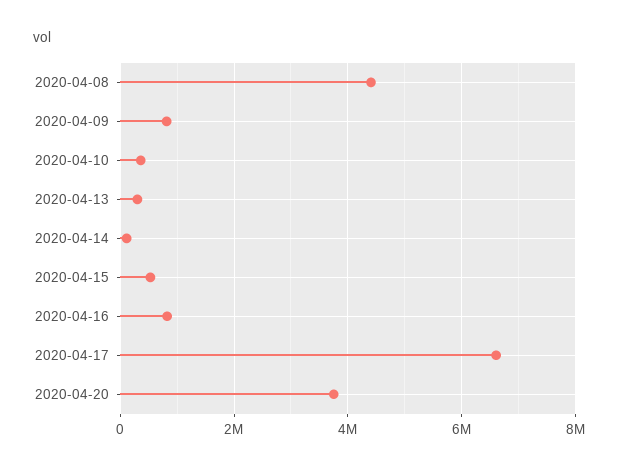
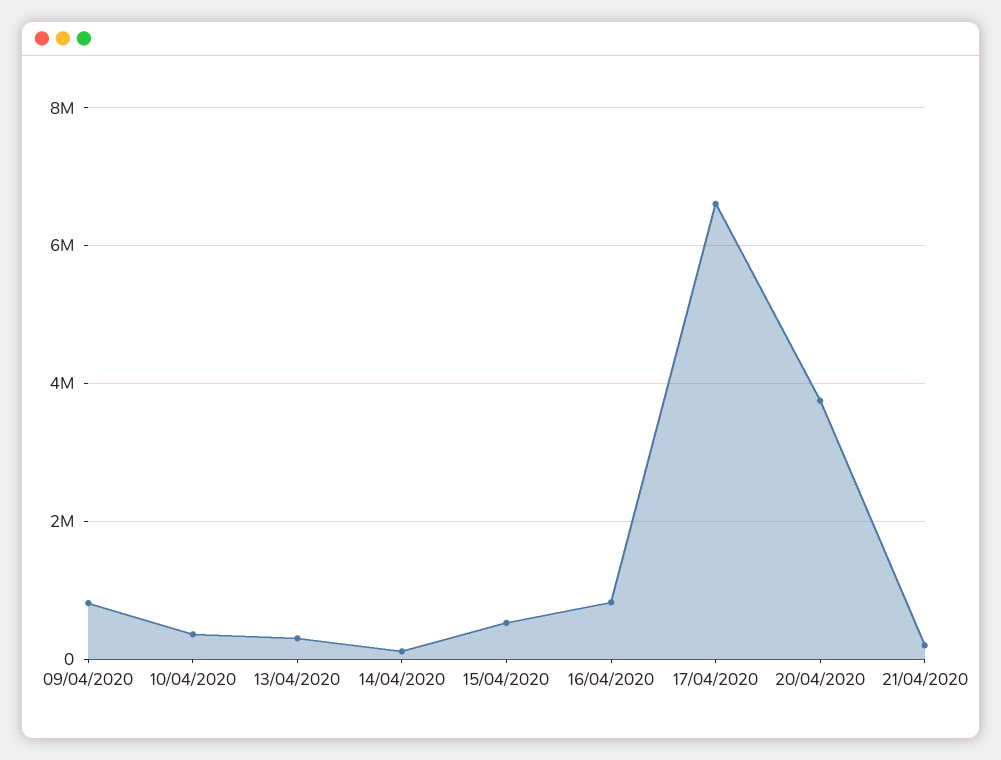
2020-04-08: 4400000 -> none
21/04/2020: none -> 200000

